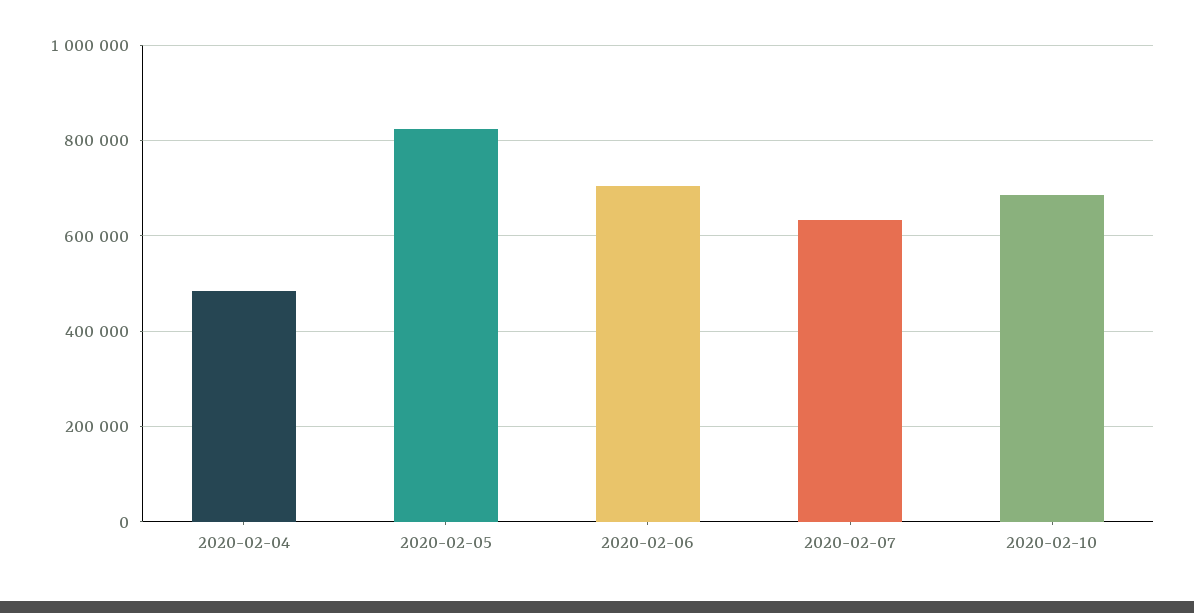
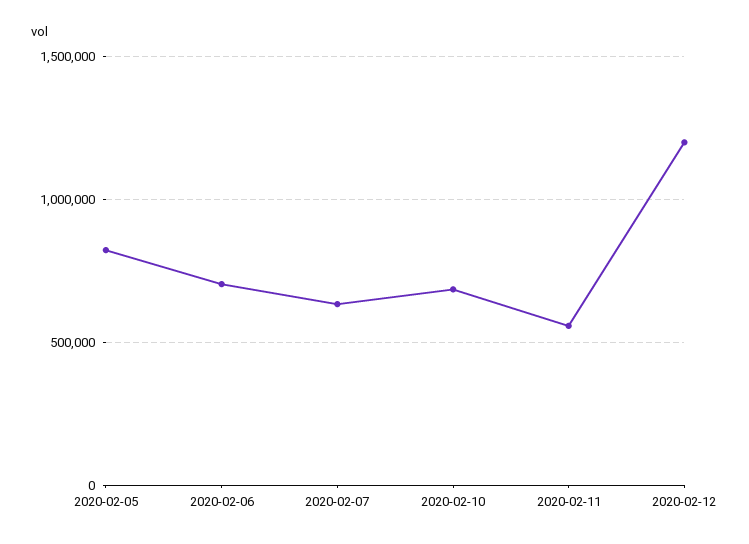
2020-02-04: 480000 -> none
2020-02-11: none -> 550000
2020-02-12: none -> 1200000

